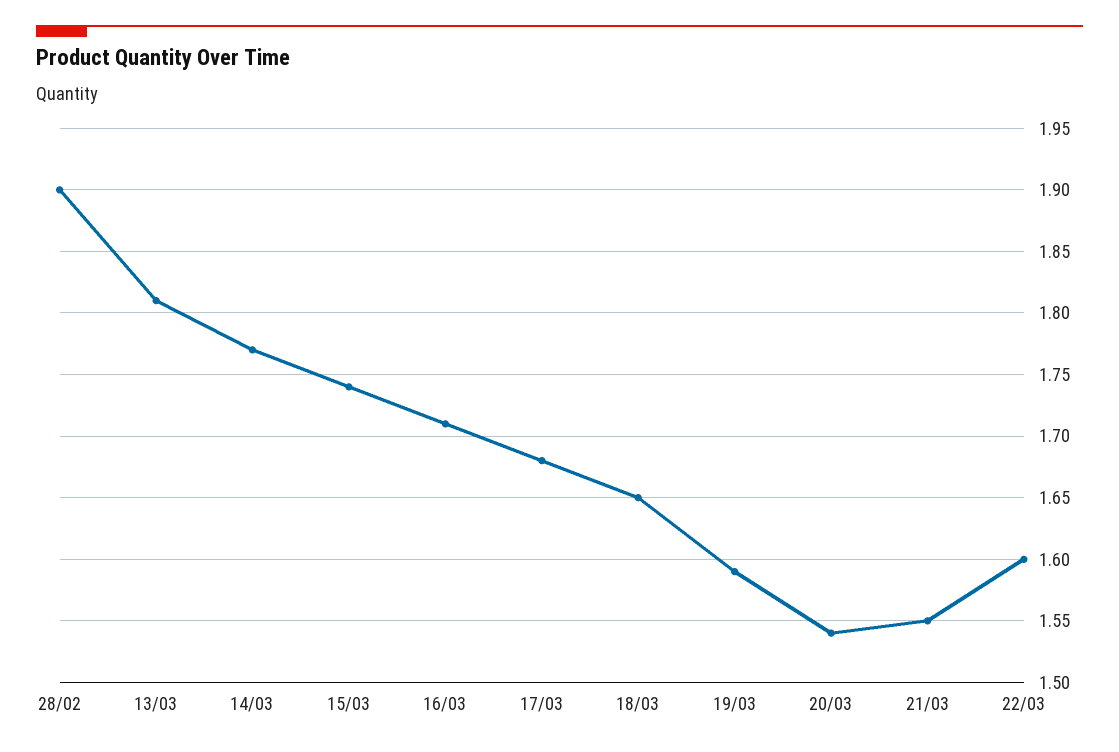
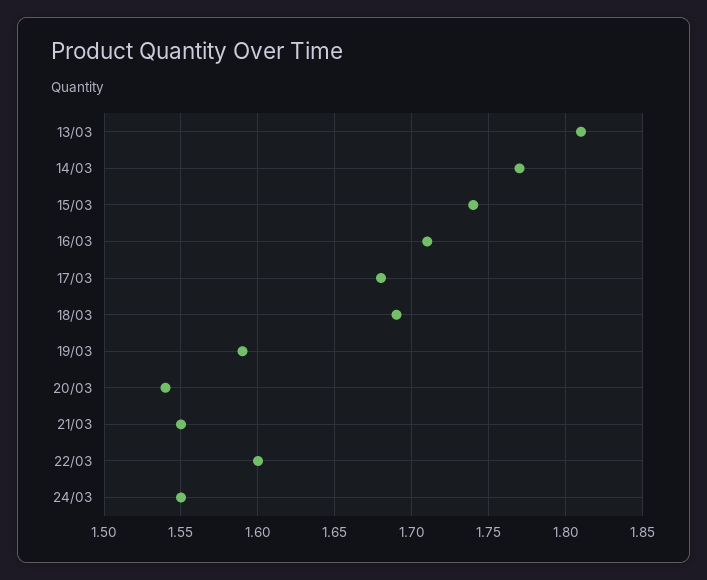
28/02: 1.9 -> none
18/03: 1.65 -> 1.69
24/03: none -> 1.55

